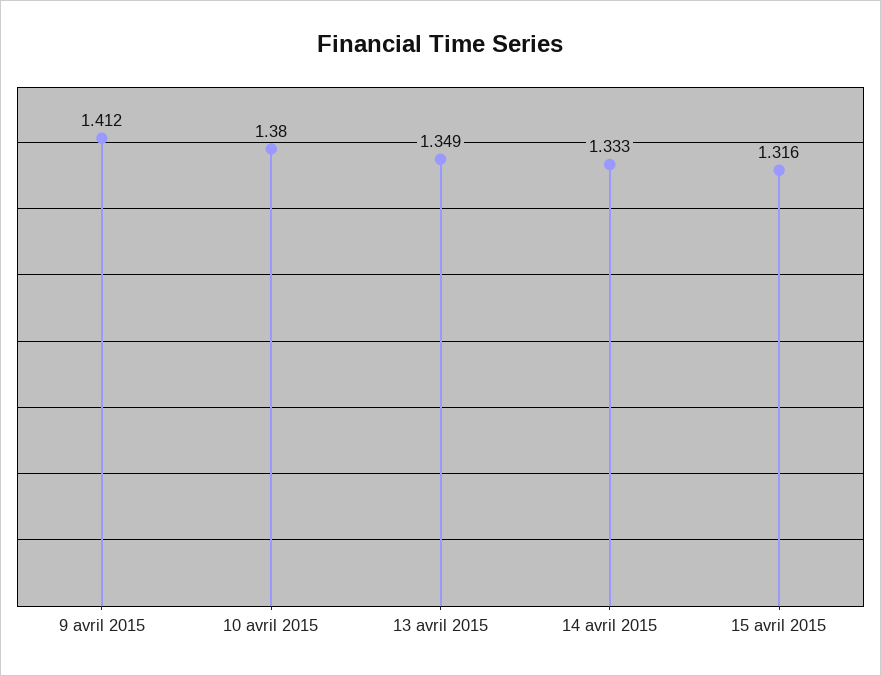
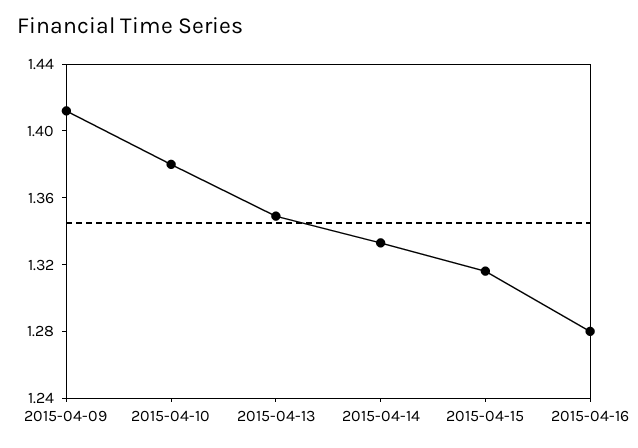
2015-04-16: none -> 1.28

